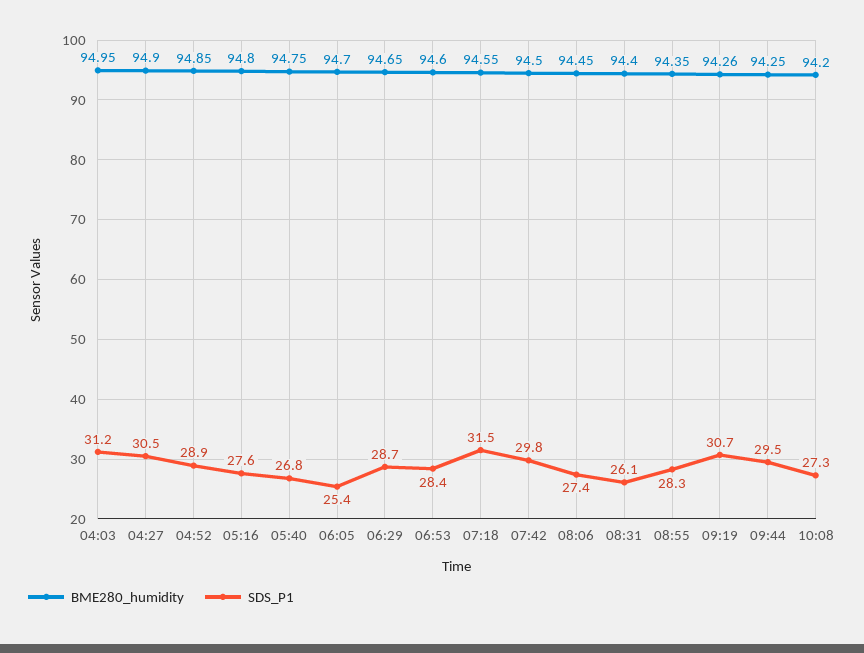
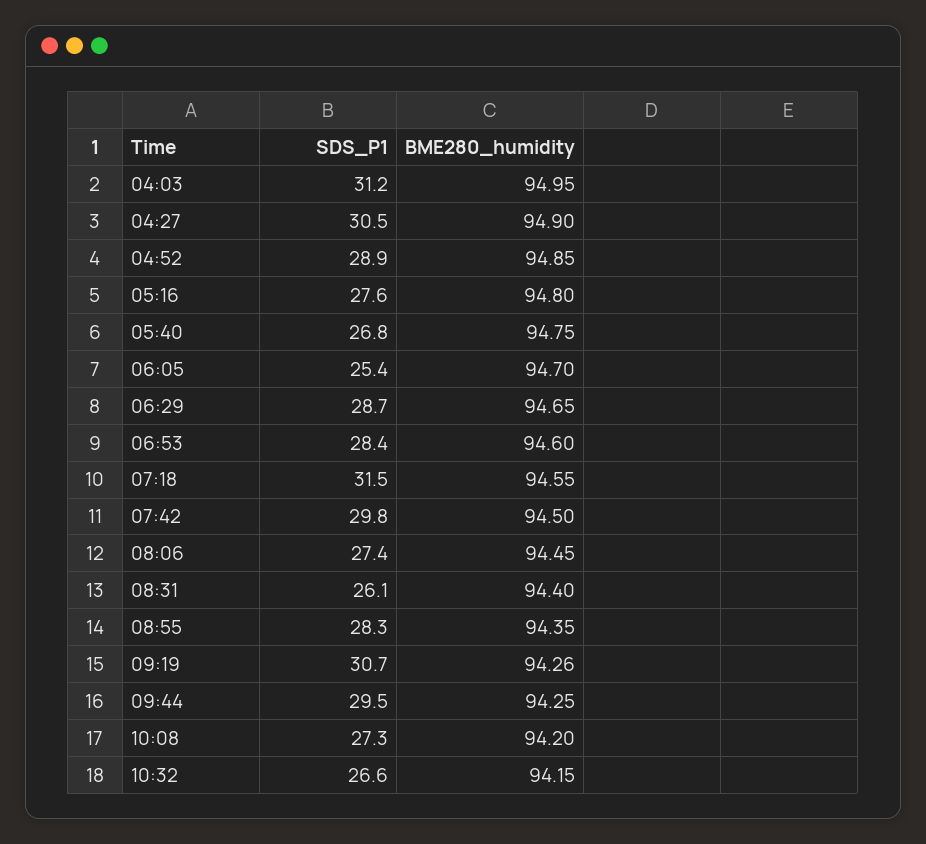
SDS_P1, 10:32: none -> 26.6
BME280_humidity, 10:32: none -> 94.15

